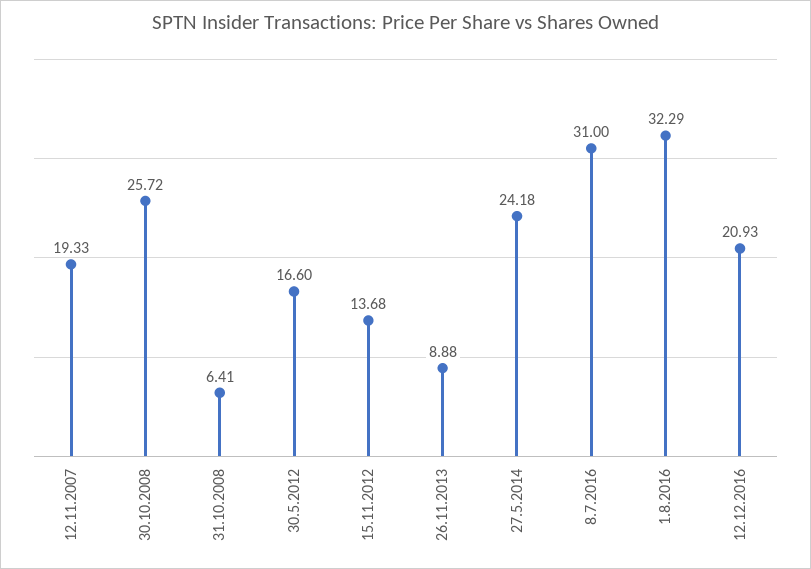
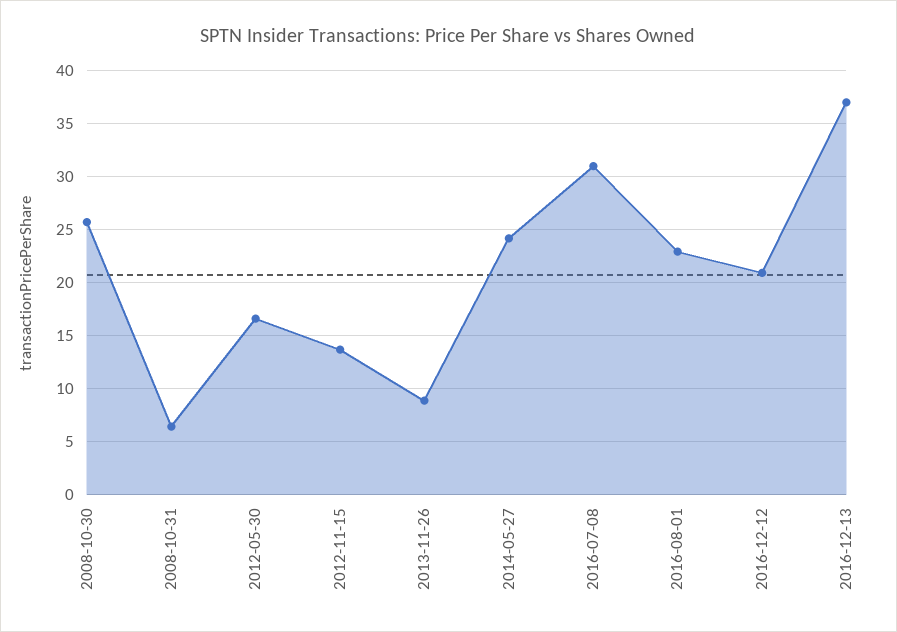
12.11.2007: 19.33 -> none
1.8.2016: 32.29 -> 23
2016-12-13: none -> 37

